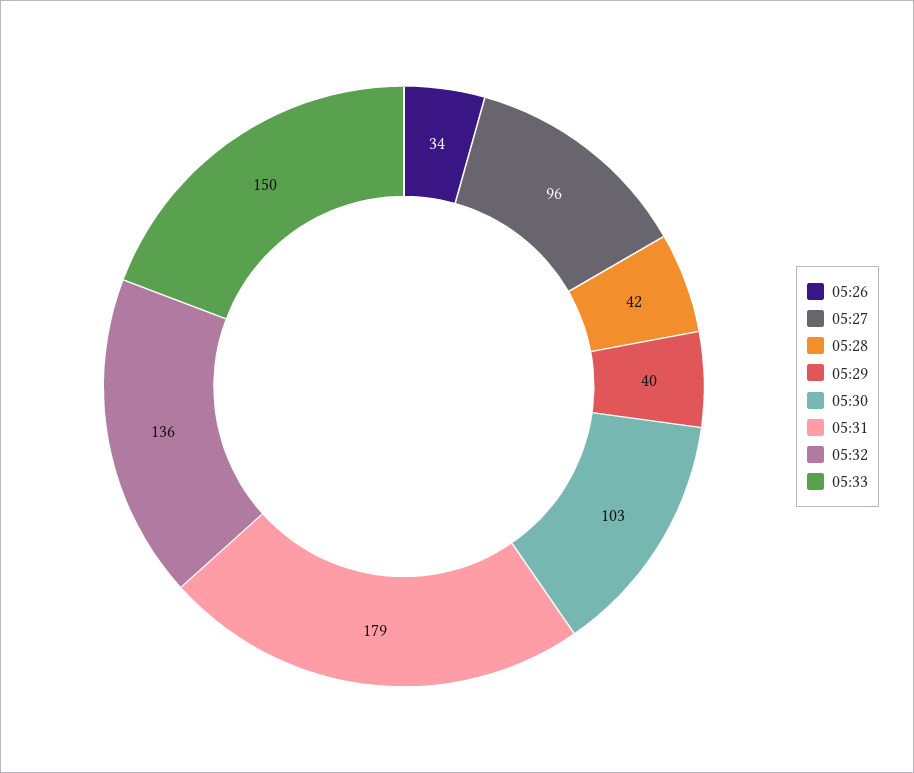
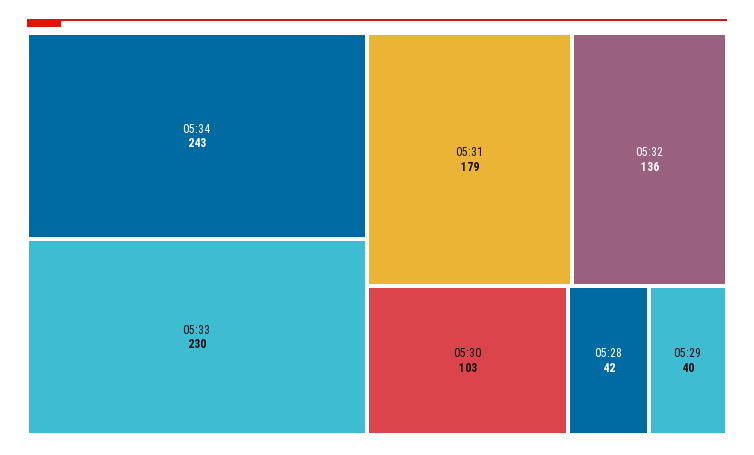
05:26: 34 -> none
05:27: 96 -> none
05:33: 150 -> 230
05:34: none -> 243

